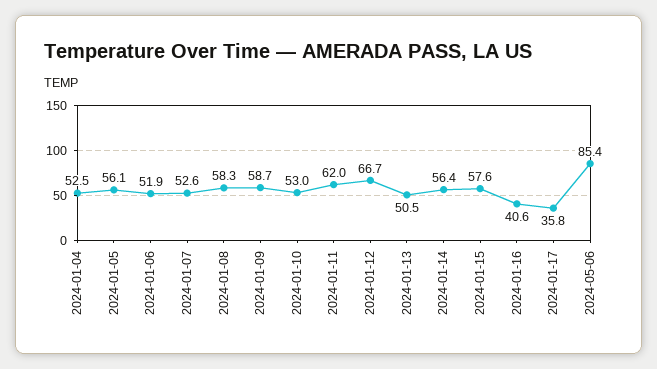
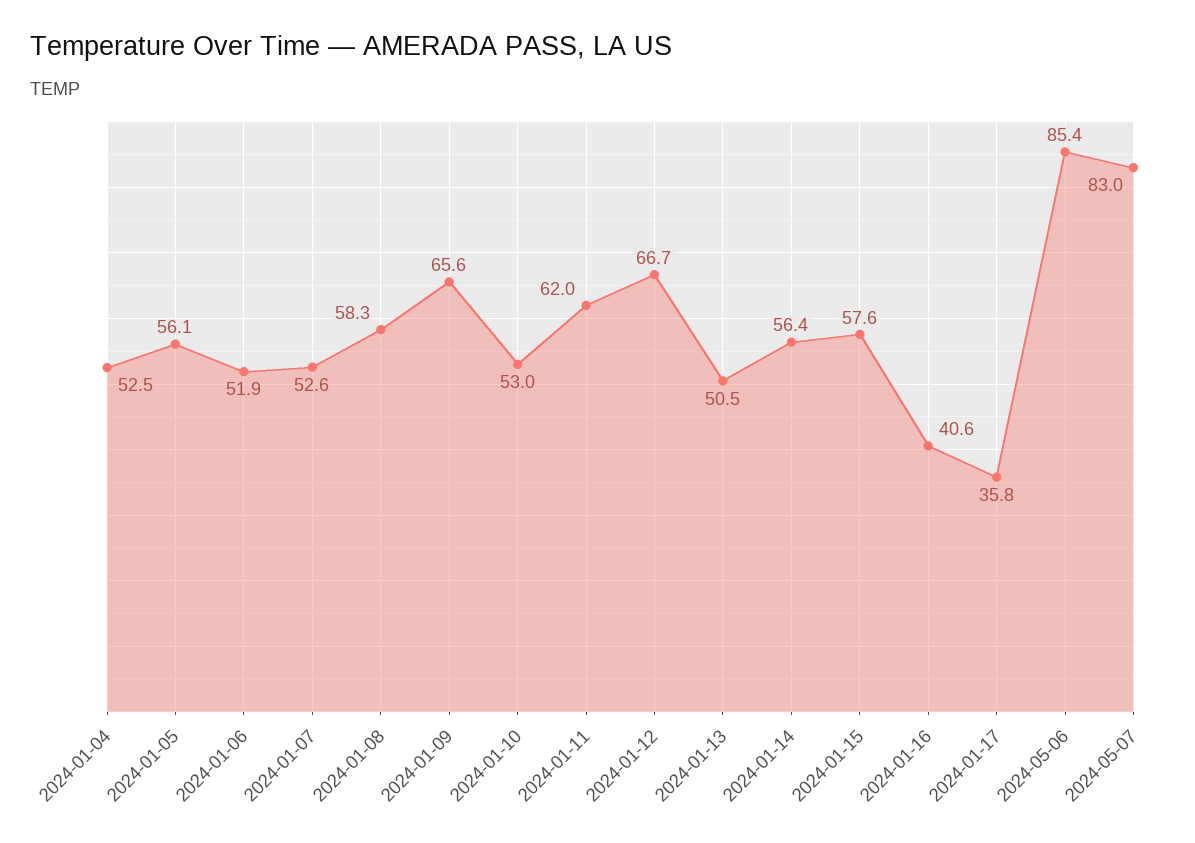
2024-01-09: 58.7 -> 65.6
2024-05-07: none -> 83

